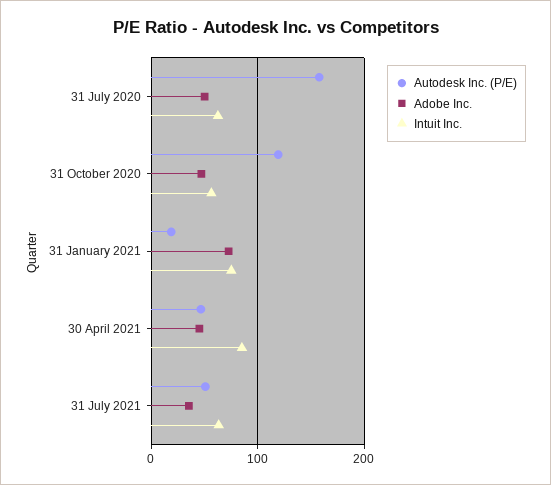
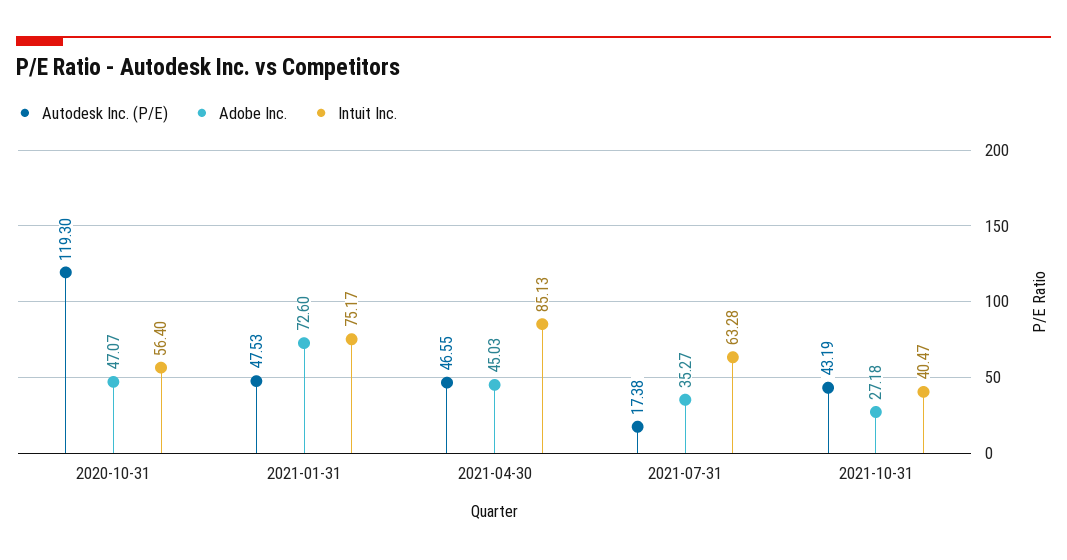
Autodesk Inc. (P/E), 31 July 2020: 160 -> none
Adobe Inc., 31 July 2020: 50 -> none
Intuit Inc., 31 July 2020: 60 -> none
Autodesk Inc. (P/E), 31 January 2021: 20 -> 47.53
Autodesk Inc. (P/E), 31 July 2021: 50 -> 17.38
Autodesk Inc. (P/E), 2021-10-31: none -> 43.19
Adobe Inc., 2021-10-31: none -> 27.18
Intuit Inc., 2021-10-31: none -> 40.47

